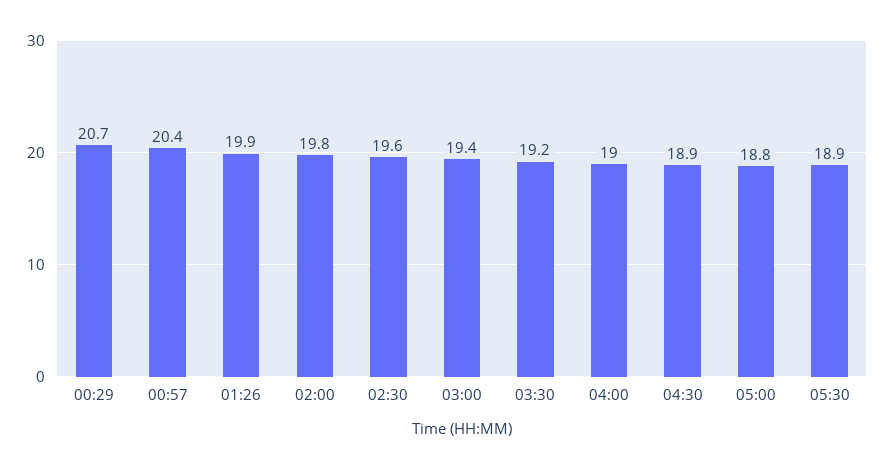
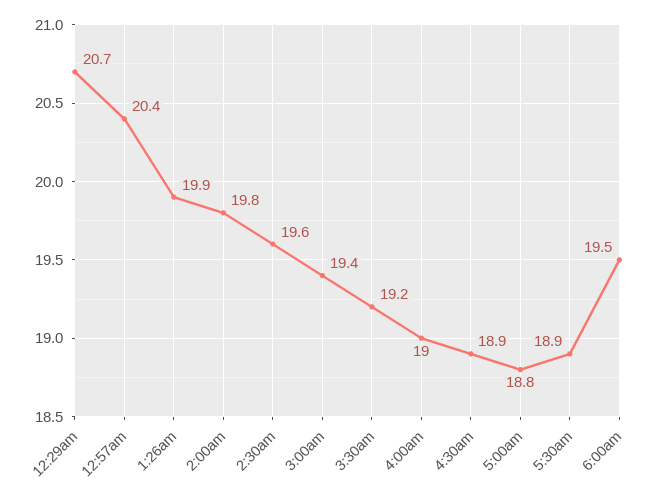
6:00am: none -> 19.5

